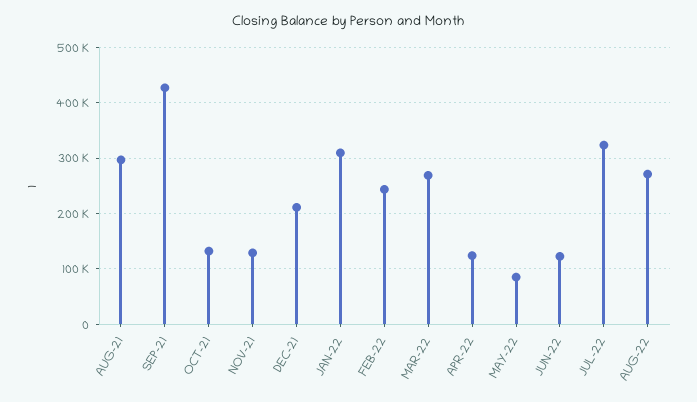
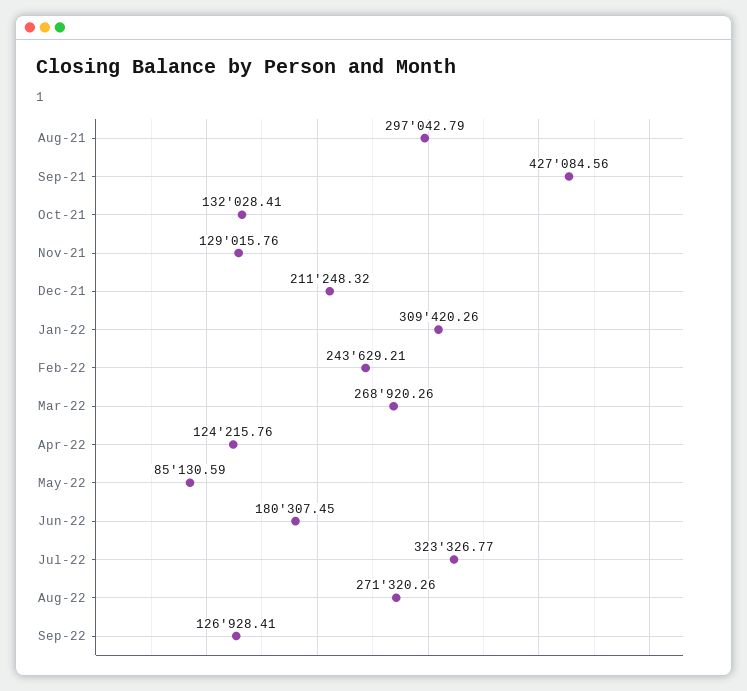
JUN-22: 120000 -> 180307.45
Sep-22: none -> 126928.41

